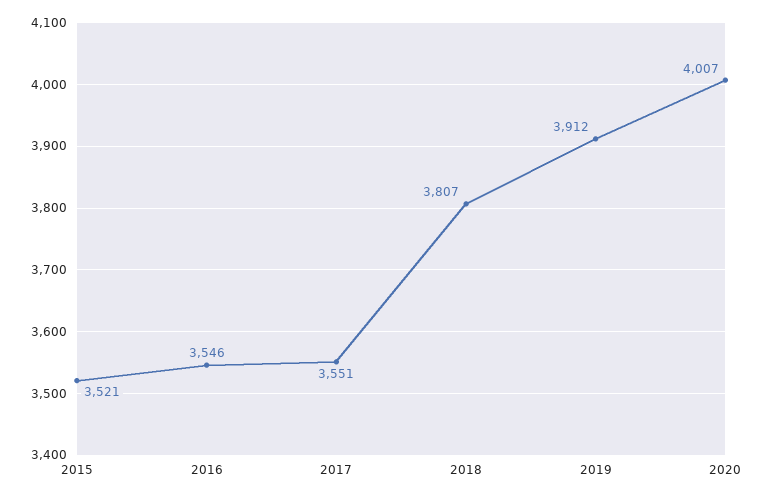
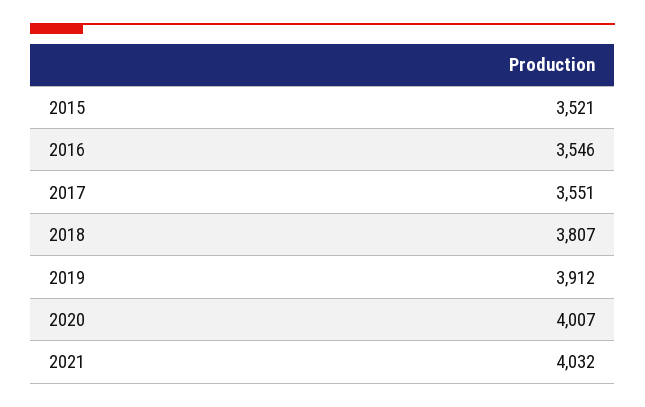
2021: none -> 4032

